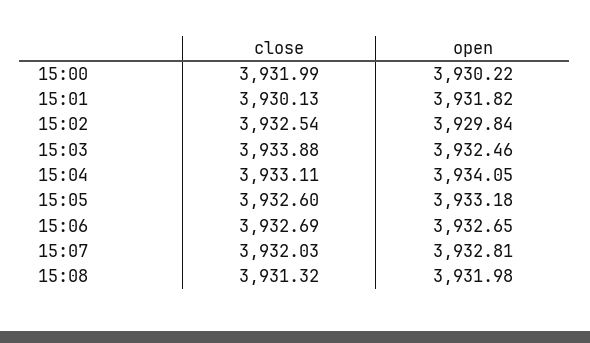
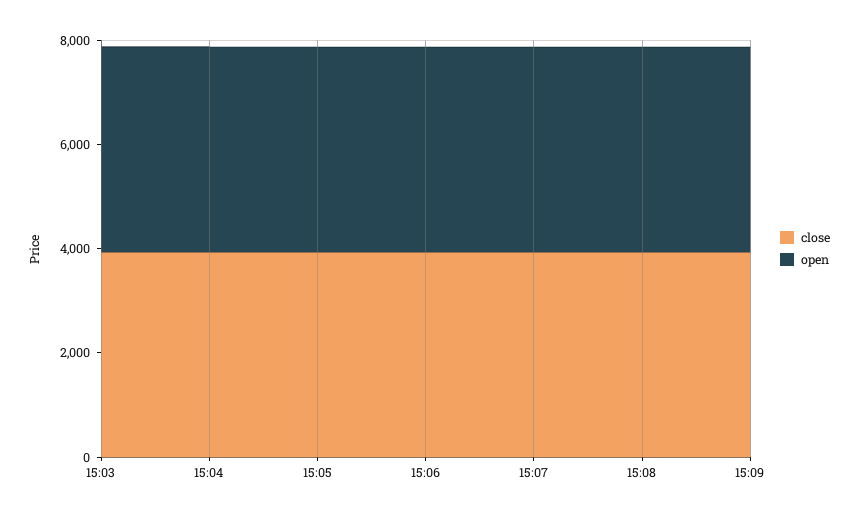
close, 15:00: 3931.99 -> none
open, 15:00: 3930.22 -> none
close, 15:01: 3930.13 -> none
open, 15:01: 3931.82 -> none
close, 15:02: 3932.54 -> none
open, 15:02: 3929.84 -> none
close, 15:09: none -> 4000
open, 15:09: none -> 4000

